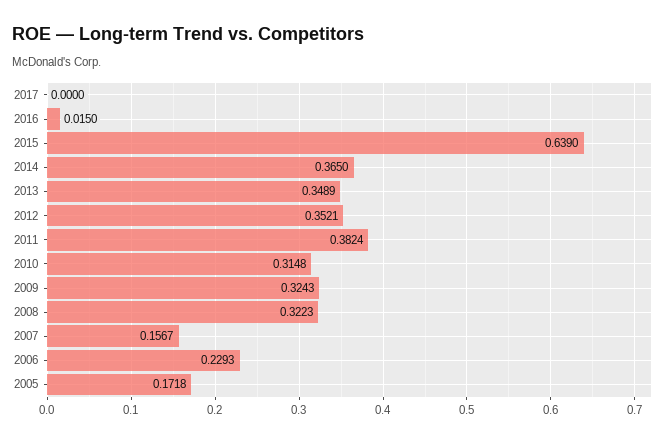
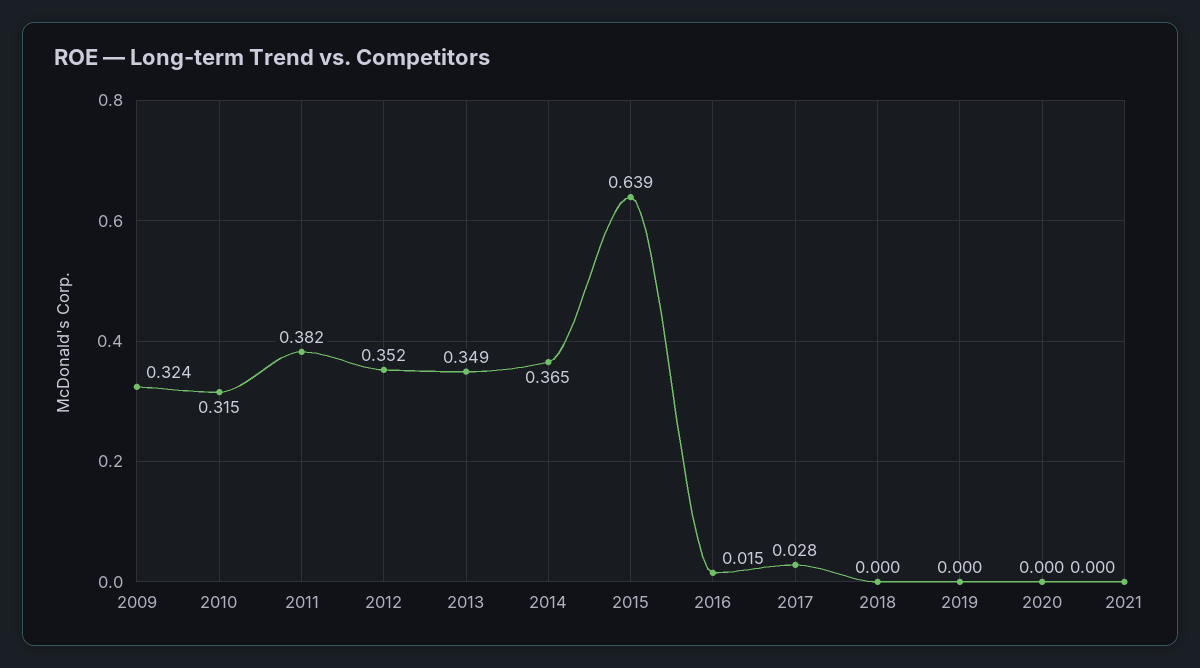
2017: 0 -> 0.028
2008: 0.3223 -> none
2007: 0.1567 -> none
2006: 0.2293 -> none
2005: 0.1718 -> none
2018: none -> 0
2019: none -> 0
2020: none -> 0
2021: none -> 0

